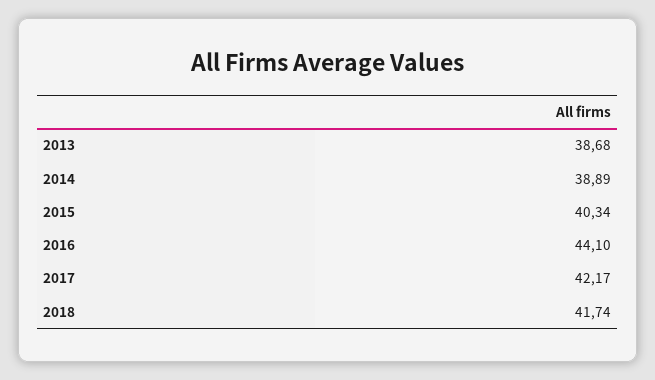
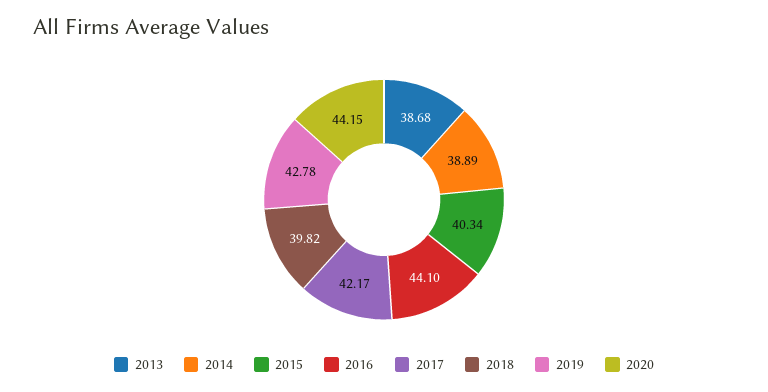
2018: 41.74 -> 39.82
2019: none -> 42.78
2020: none -> 44.15

